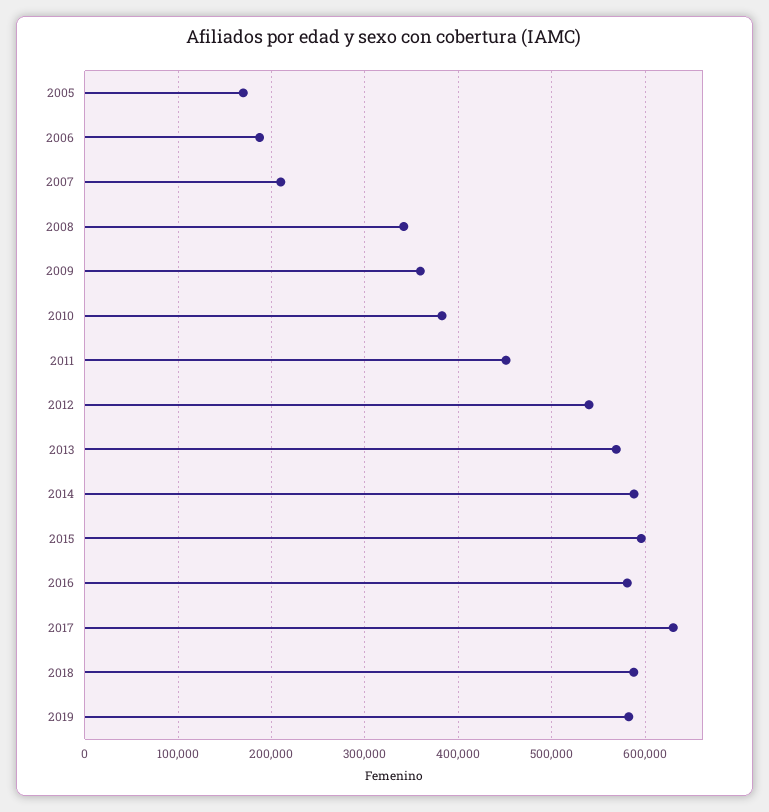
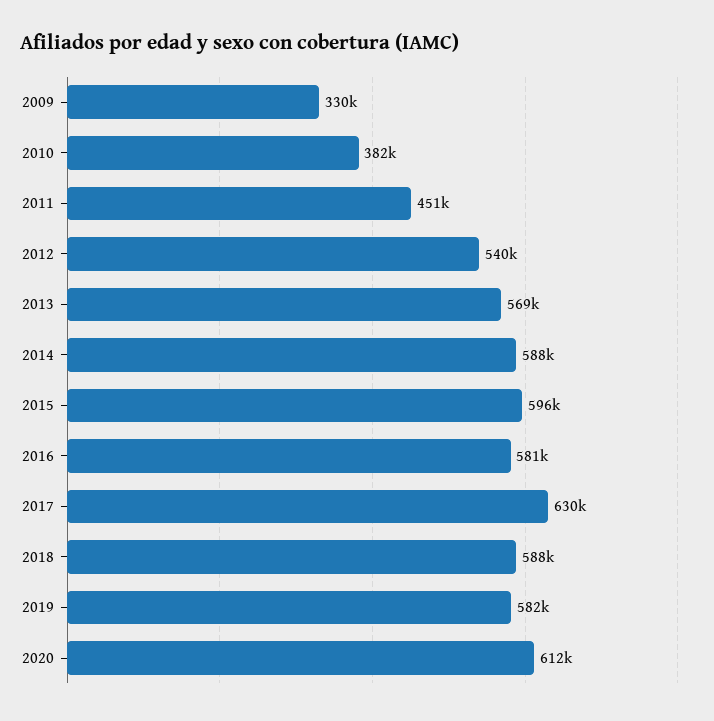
2005: 170000 -> none
2006: 190000 -> none
2007: 210000 -> none
2008: 340000 -> none
2009: 360000 -> 330000
2020: none -> 612000

